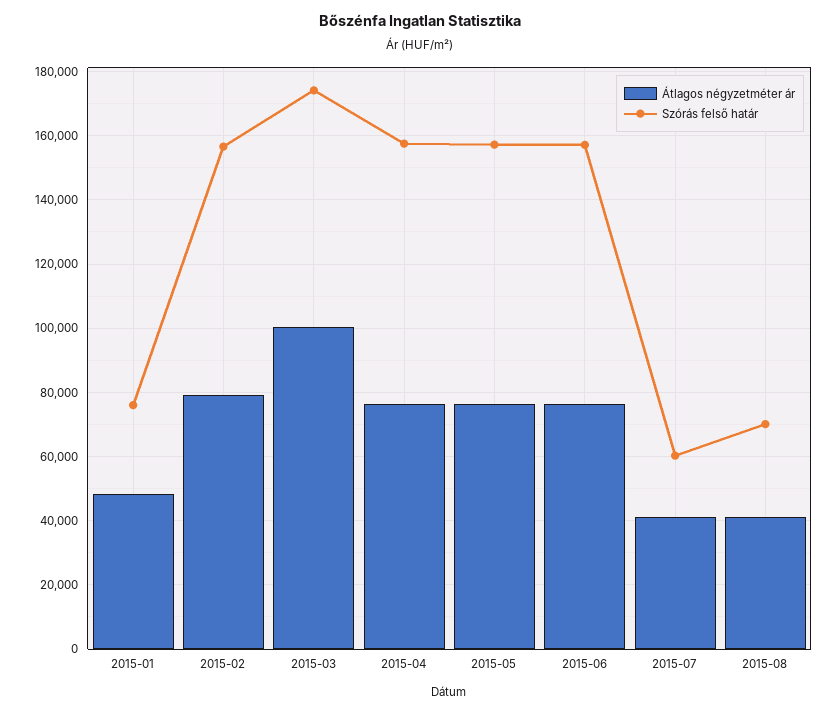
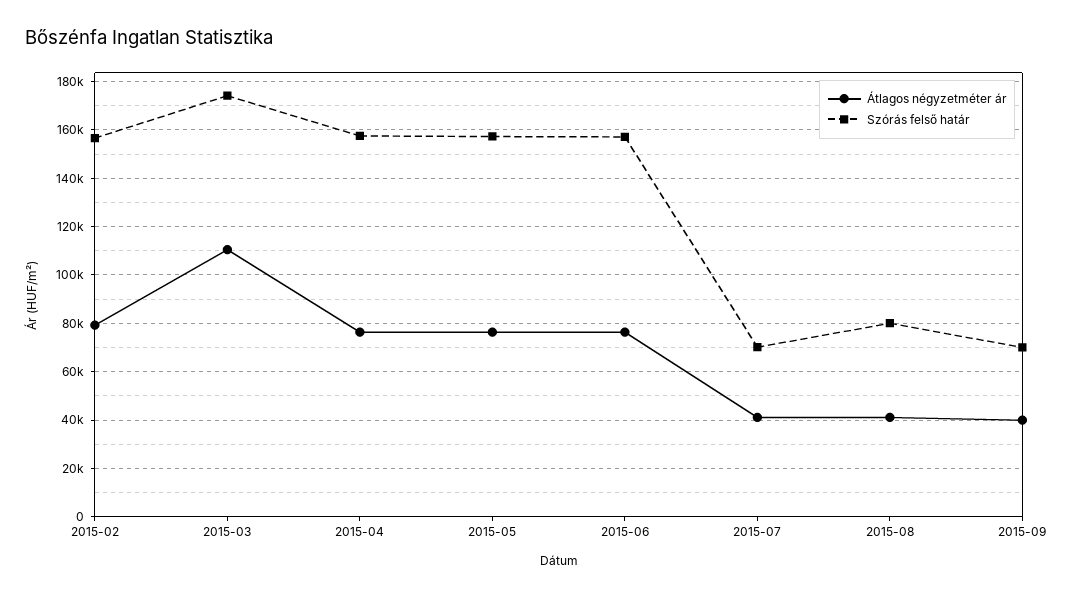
Átlagos négyzetméter ár, 2015-01: 48000 -> none
Szórás felső határ, 2015-01: 76000 -> none
Átlagos négyzetméter ár, 2015-03: 100000 -> 110000
Szórás felső határ, 2015-07: 60000 -> 70000
Szórás felső határ, 2015-08: 70000 -> 80000
Átlagos négyzetméter ár, 2015-09: none -> 40000
Szórás felső határ, 2015-09: none -> 70000

